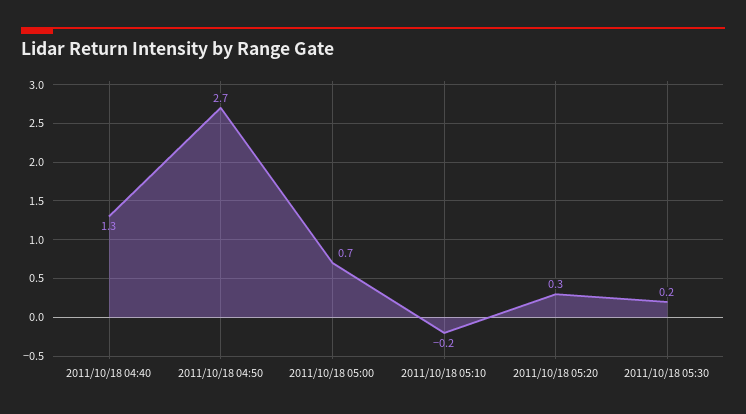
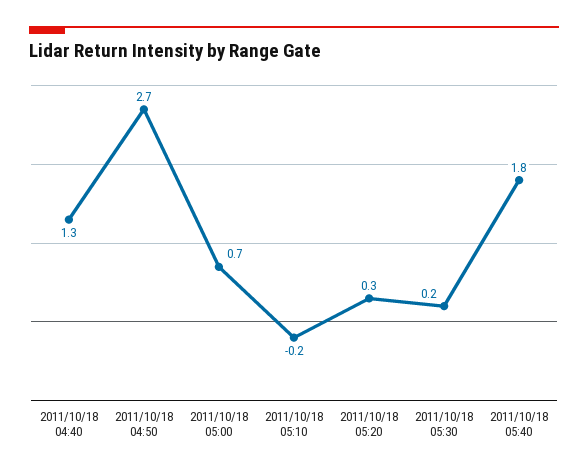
2011/10/18 05:40: none -> 1.8

